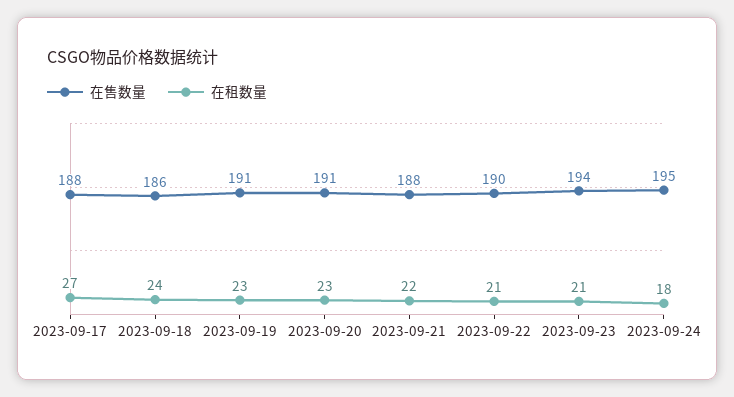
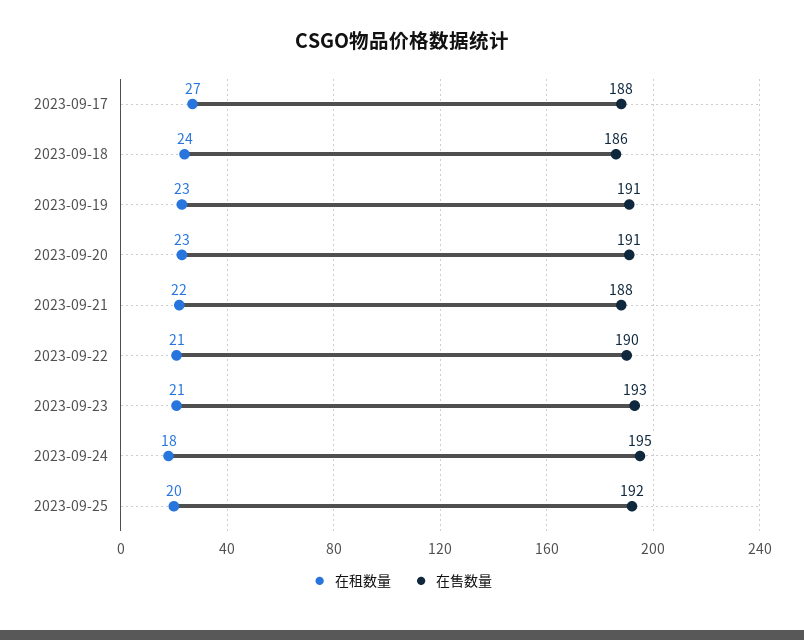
在售数量, 2023-09-23: 194 -> 193
在租数量, 2023-09-25: none -> 20
在售数量, 2023-09-25: none -> 192

